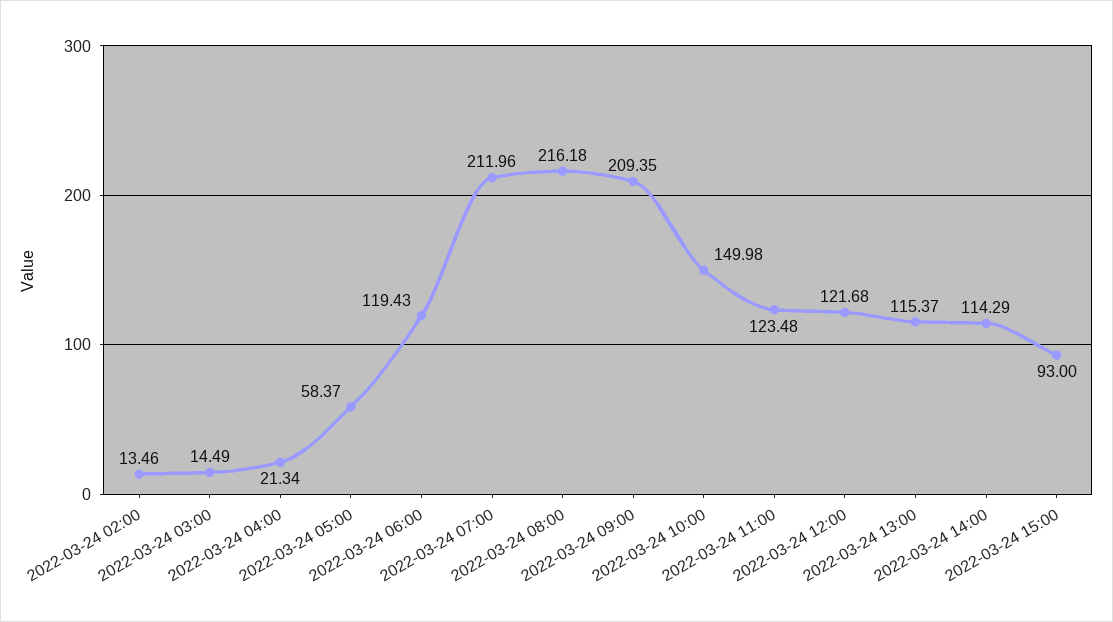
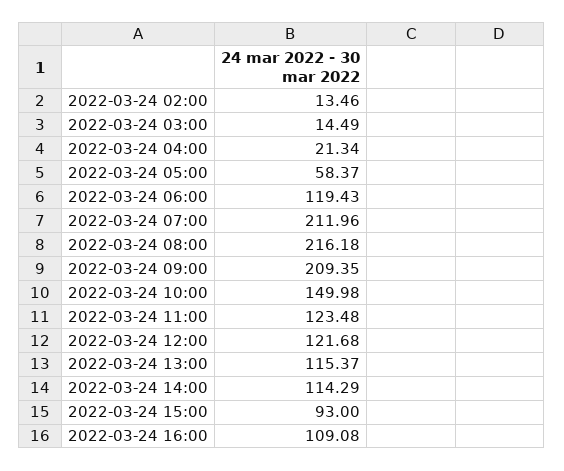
2022-03-24 16:00: none -> 109.08

